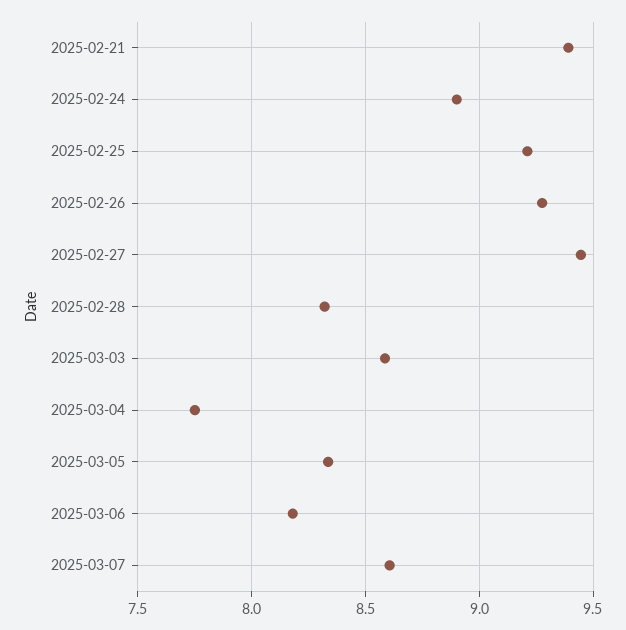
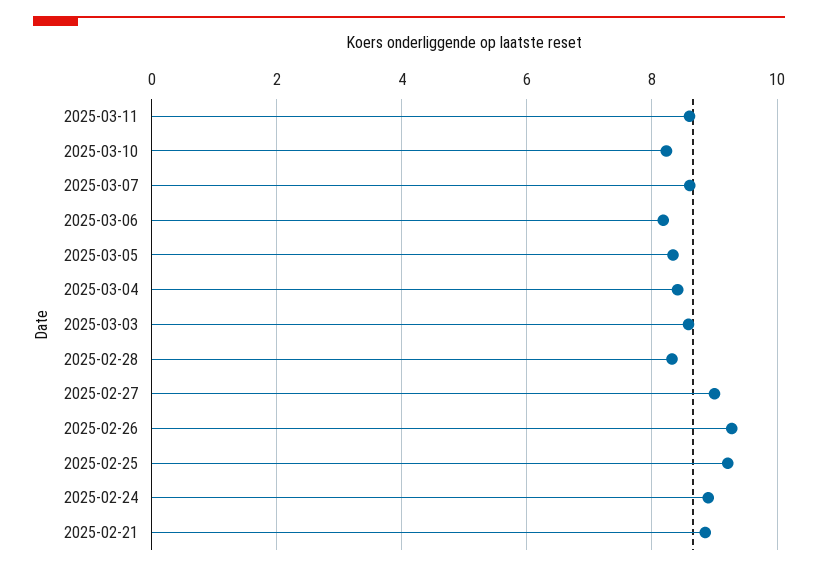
2025-02-21: 9.4 -> 8.8
2025-02-27: 9.45 -> 9
2025-03-04: 7.75 -> 8.4
2025-03-11: none -> 8.6
2025-03-10: none -> 8.2

